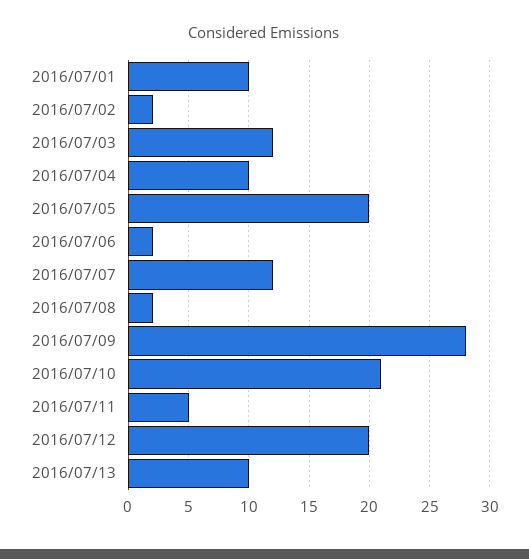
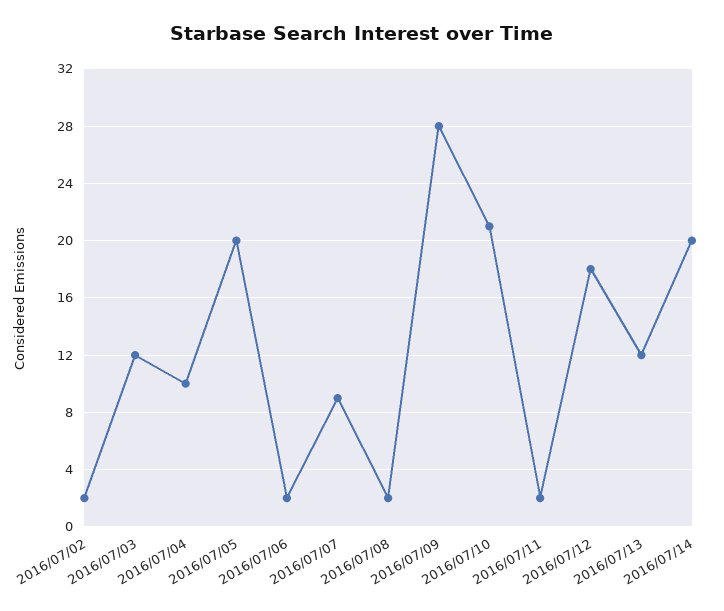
2016/07/01: 10 -> none
2016/07/07: 12 -> 9
2016/07/11: 5 -> 2
2016/07/12: 20 -> 18
2016/07/13: 10 -> 12
2016/07/14: none -> 20

